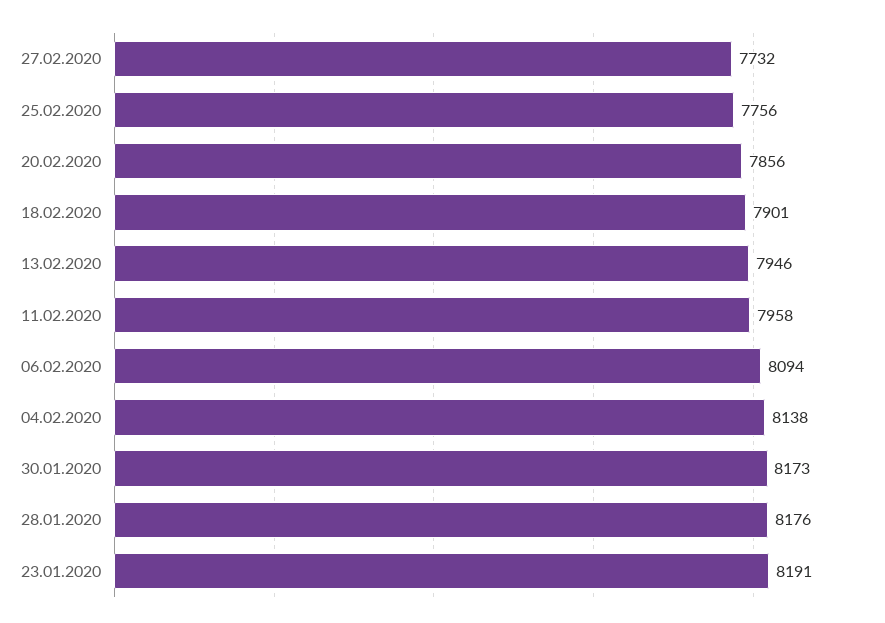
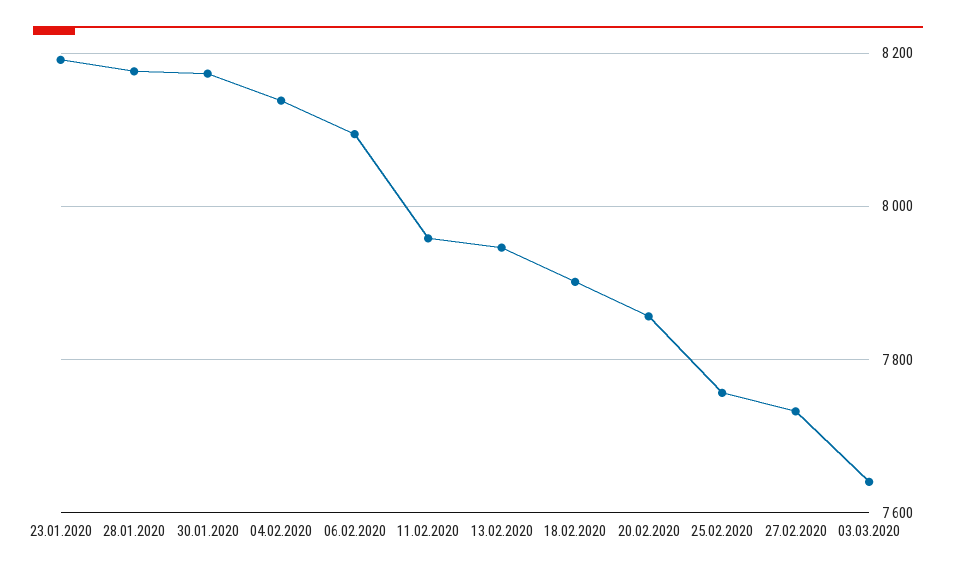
03.03.2020: none -> 7640

